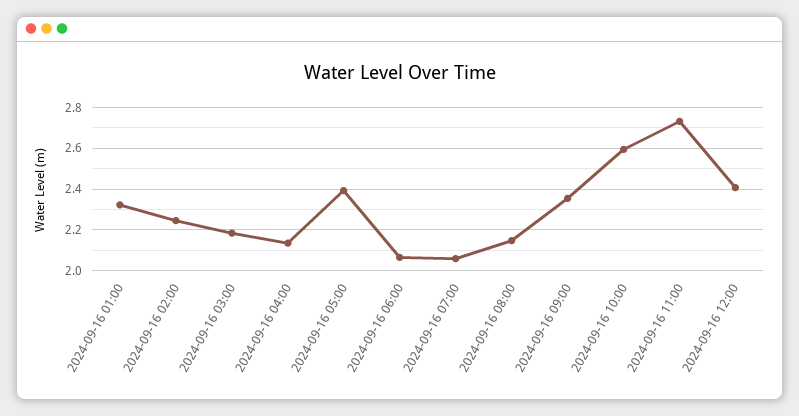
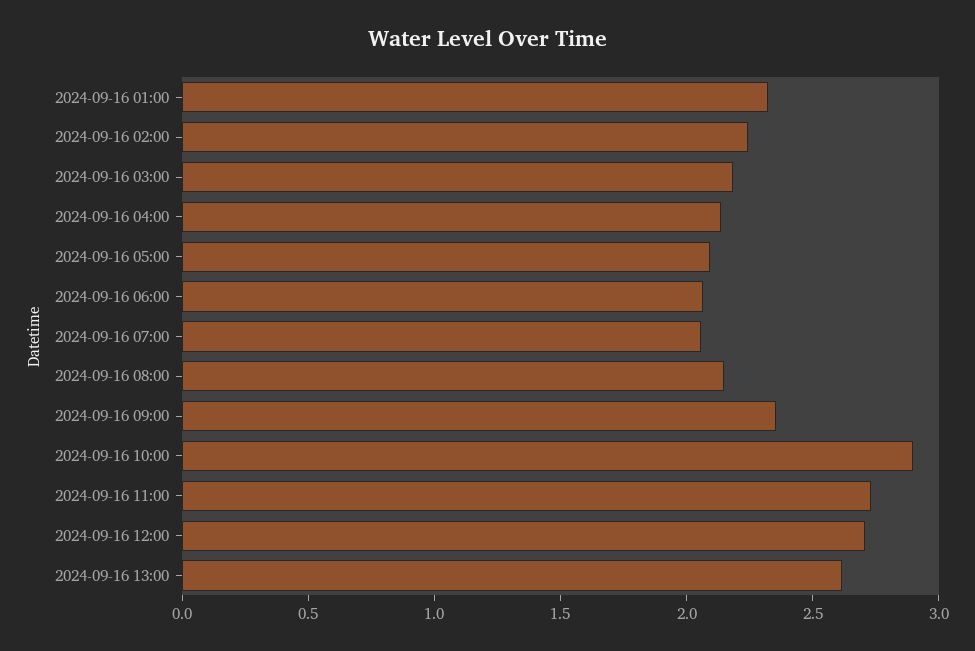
2024-09-16 05:00: 2.4 -> 2.1
2024-09-16 10:00: 2.6 -> 2.9
2024-09-16 12:00: 2.4 -> 2.7
2024-09-16 13:00: none -> 2.6

